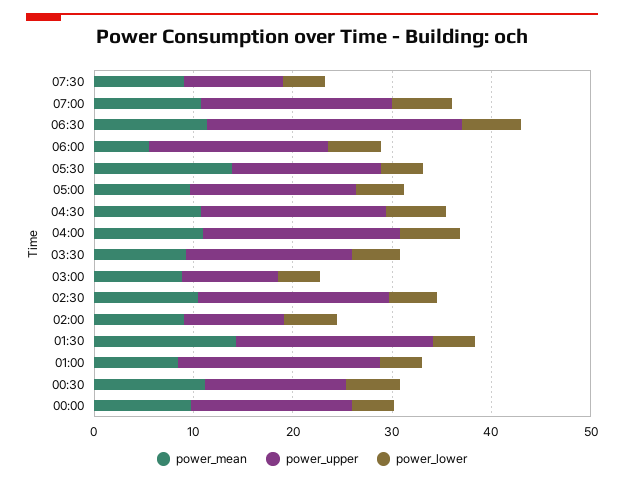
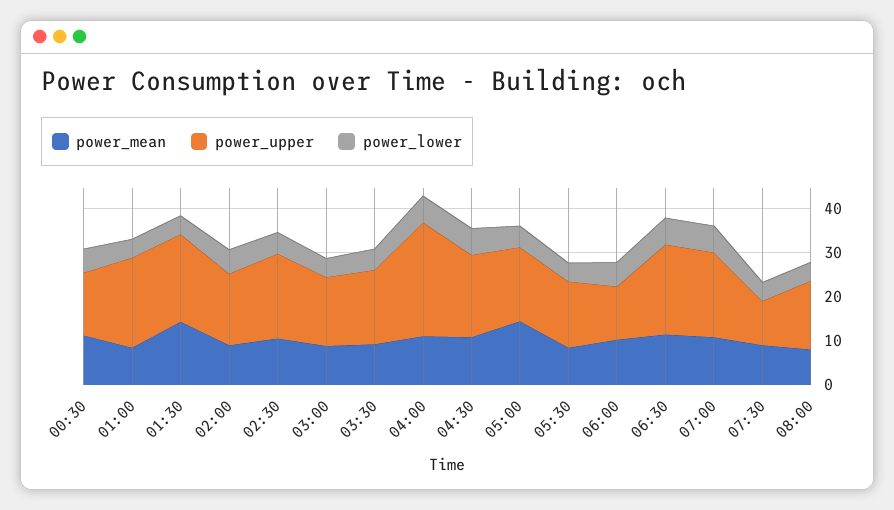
power_upper, 06:30: 26 -> 20
power_mean, 06:00: 6 -> 10
power_upper, 06:00: 18 -> 12
power_mean, 05:30: 14 -> 8
power_mean, 05:00: 10 -> 14
power_upper, 04:00: 20 -> 26
power_upper, 03:00: 10 -> 16
power_upper, 02:00: 10 -> 16
power_mean, 00:00: 10 -> none
power_upper, 00:00: 16 -> none
power_lower, 00:00: 4 -> none
power_mean, 08:00: none -> 8
power_upper, 08:00: none -> 16
power_lower, 08:00: none -> 4

